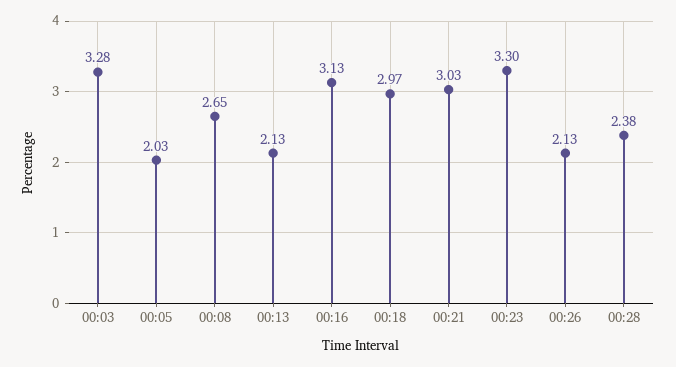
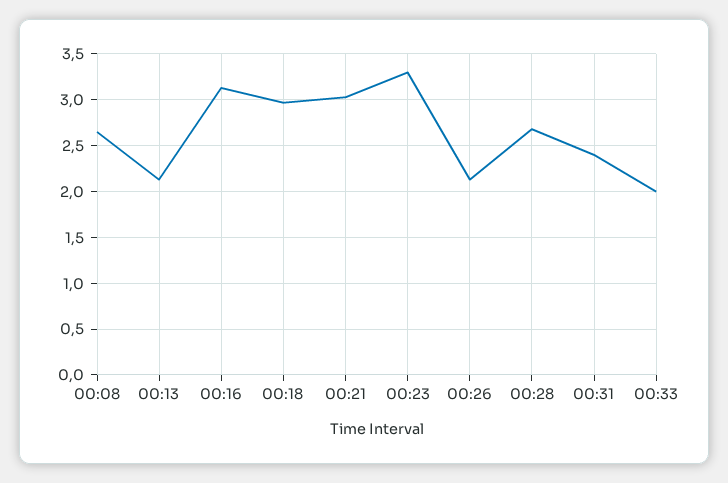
00:03: 3.28 -> none
00:05: 2.03 -> none
00:28: 2.38 -> 2.7
00:31: none -> 2.4
00:33: none -> 2

